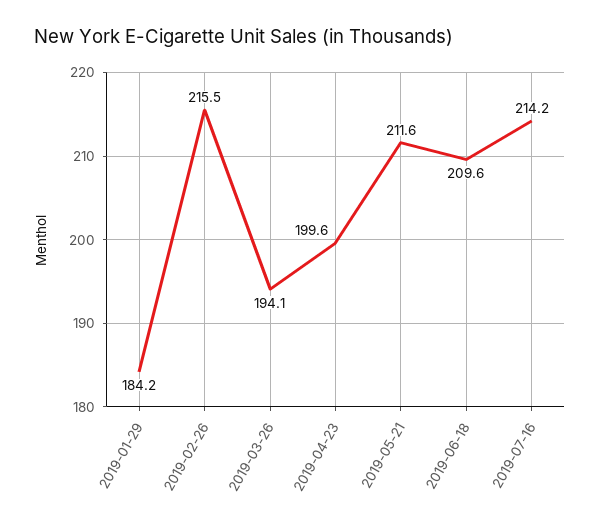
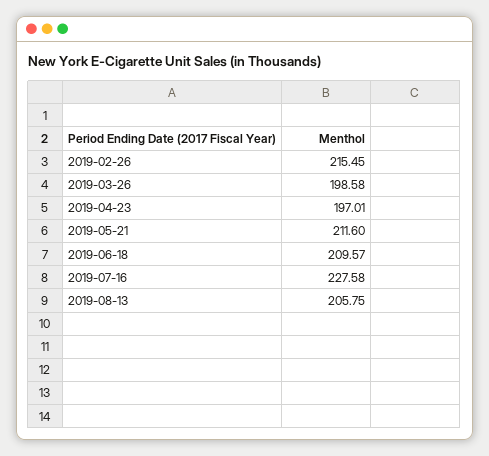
2019-01-29: 184.2 -> none
2019-03-26: 194.1 -> 198.58
2019-04-23: 199.6 -> 197.01
2019-07-16: 214.2 -> 227.58
2019-08-13: none -> 205.75

